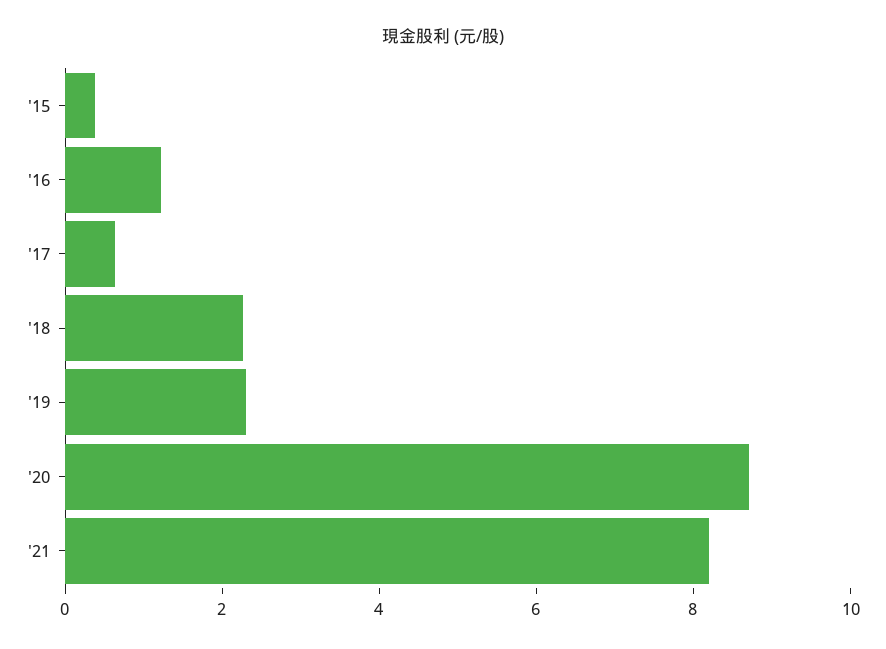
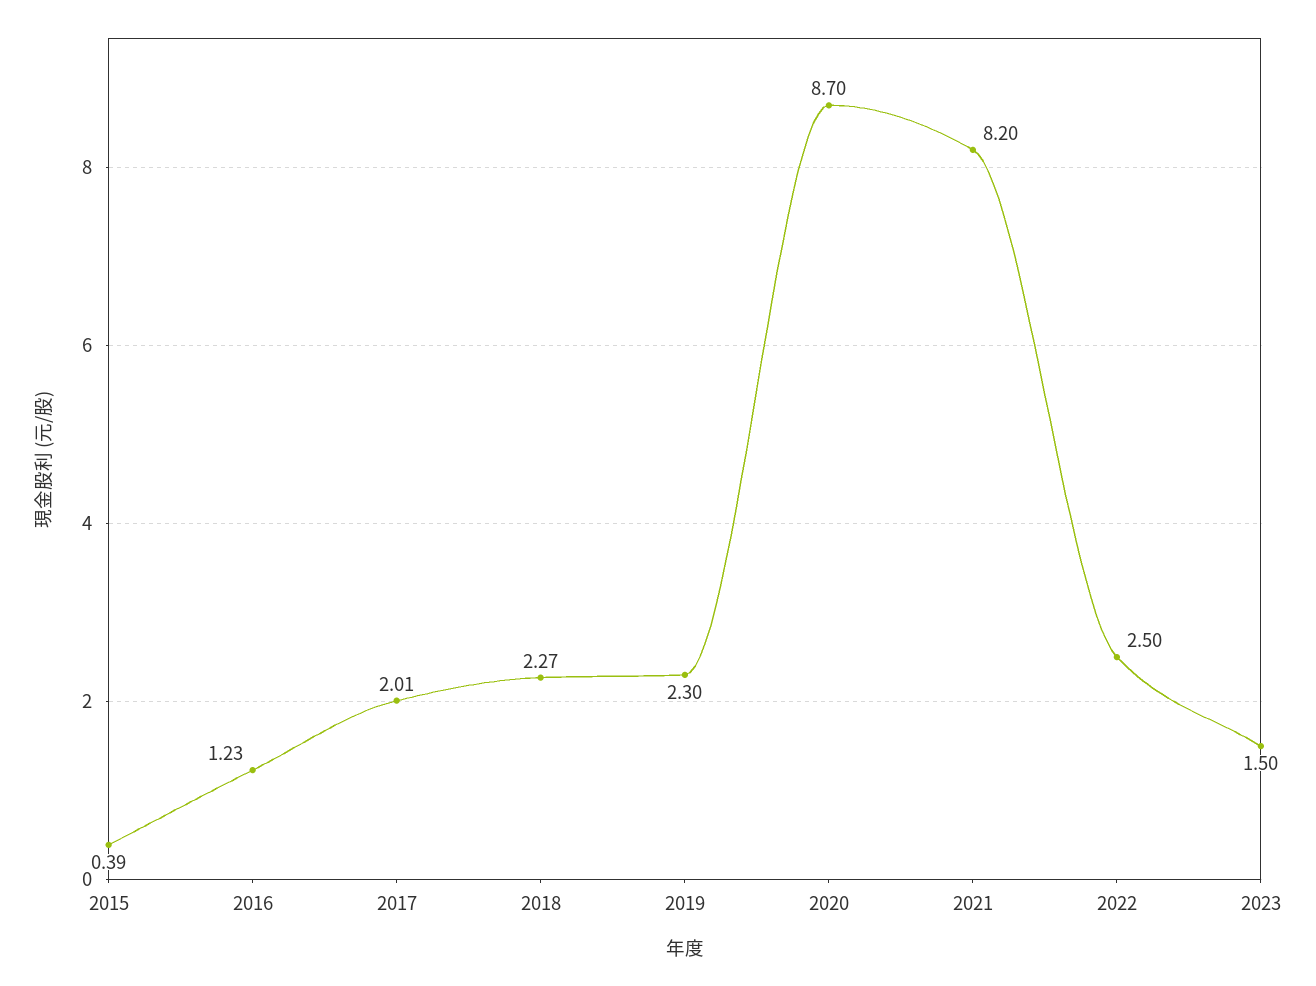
'17: 0.5 -> 2.01
2022: none -> 2.5
2023: none -> 1.5

